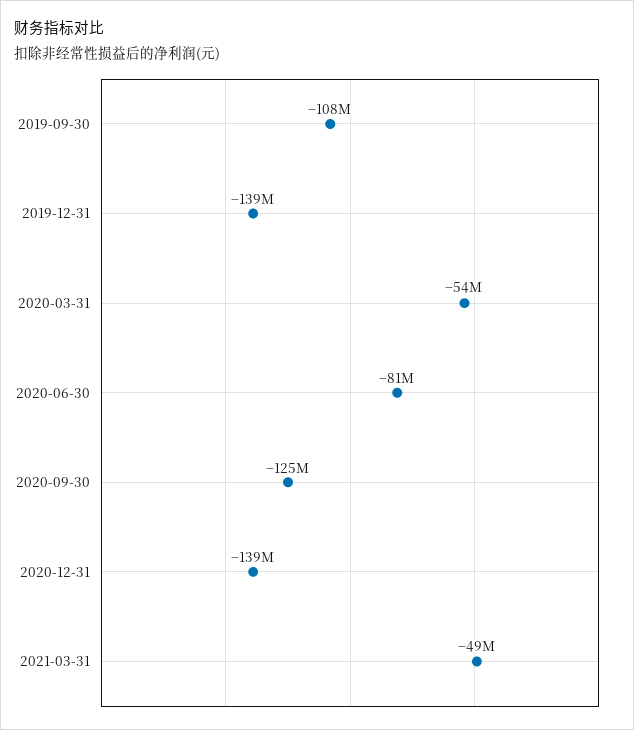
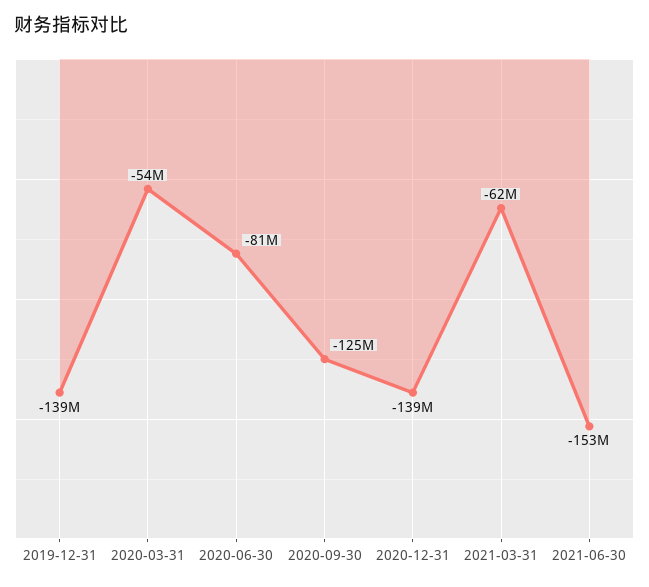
2019-09-30: -108000000 -> none
2021-03-31: -49000000 -> -62000000
2021-06-30: none -> -153000000

